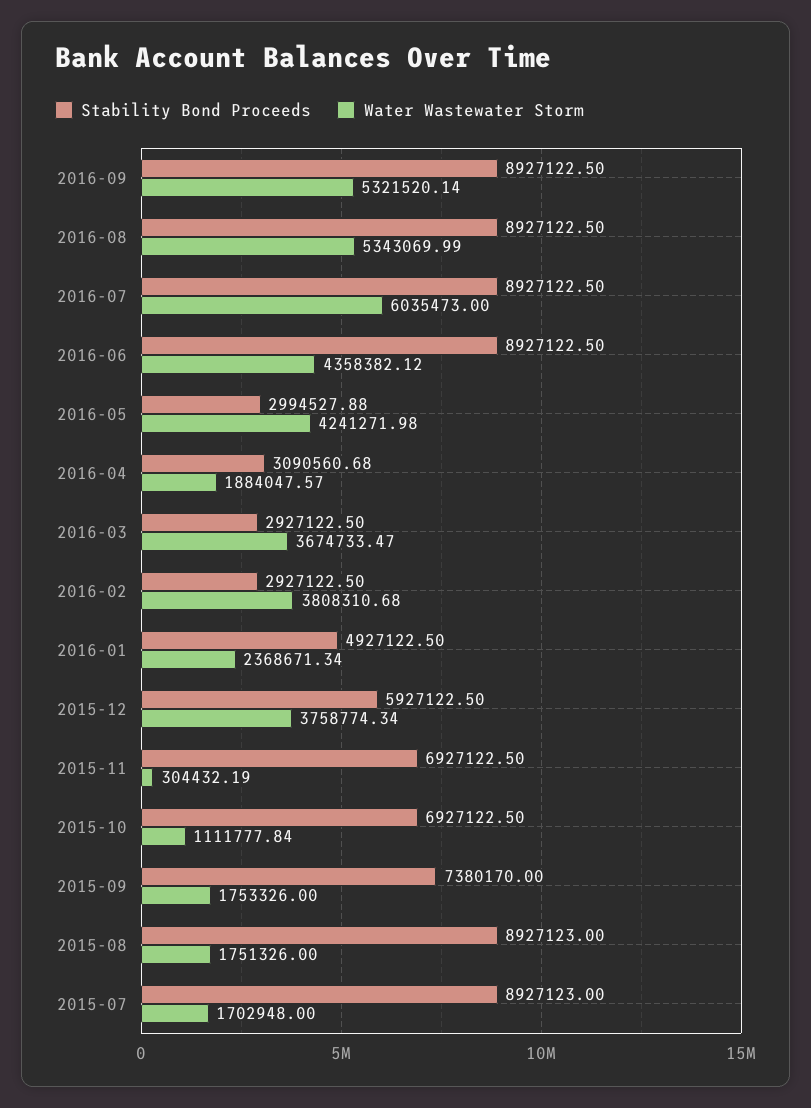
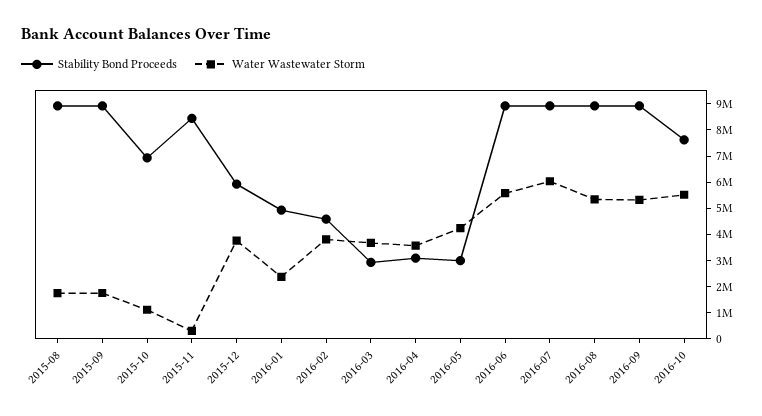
Water Wastewater Storm, 2016-06: 4358382.12 -> 5500000
Water Wastewater Storm, 2016-04: 1884047.57 -> 3500000
Stability Bond Proceeds, 2016-02: 2927122.5 -> 4500000
Stability Bond Proceeds, 2015-11: 6927122.5 -> 8500000
Stability Bond Proceeds, 2015-09: 7380170 -> 9000000
Stability Bond Proceeds, 2015-07: 8927123 -> none
Water Wastewater Storm, 2015-07: 1702948 -> none
Stability Bond Proceeds, 2016-10: none -> 7500000
Water Wastewater Storm, 2016-10: none -> 5500000

